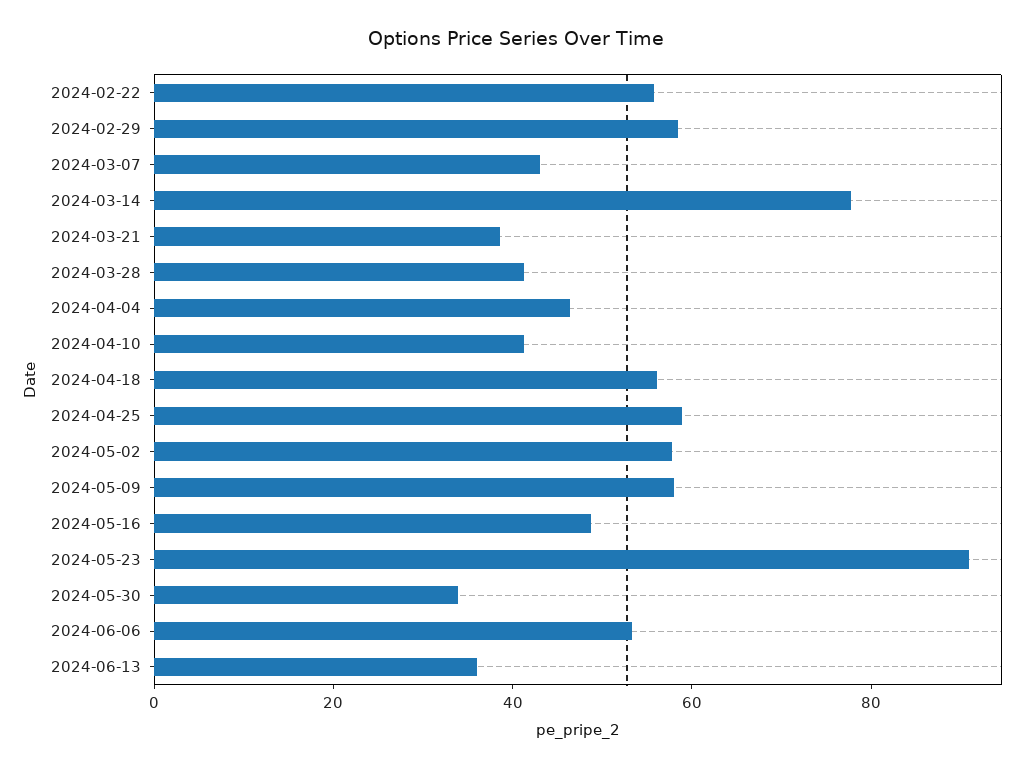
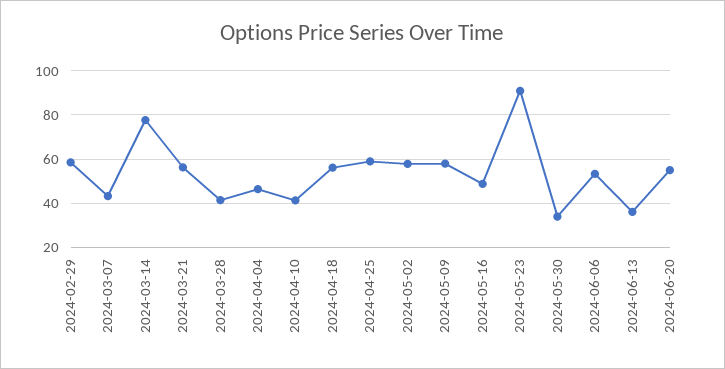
2024-02-22: 55 -> none
2024-03-21: 40 -> 55
2024-06-20: none -> 55

